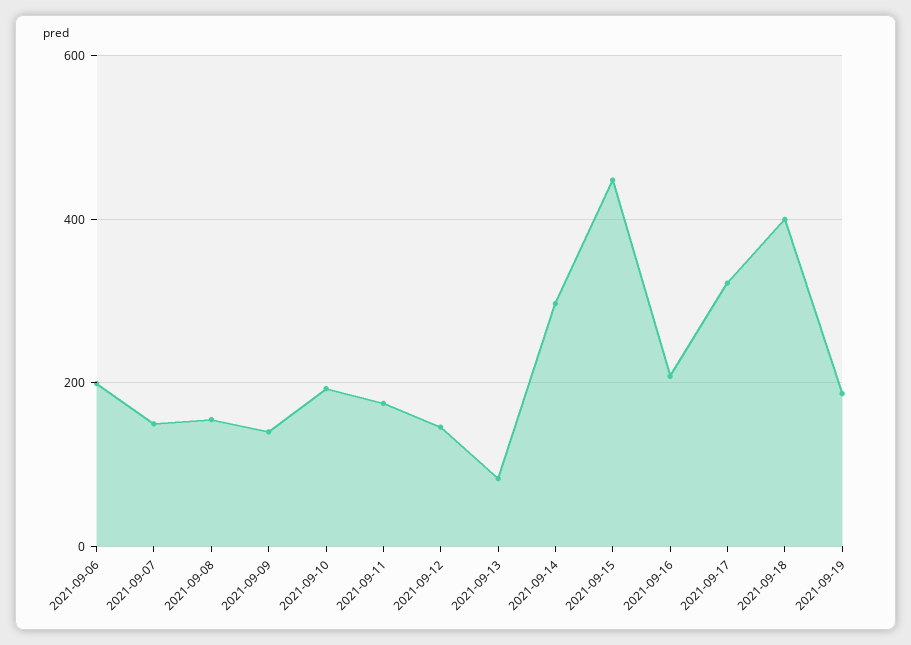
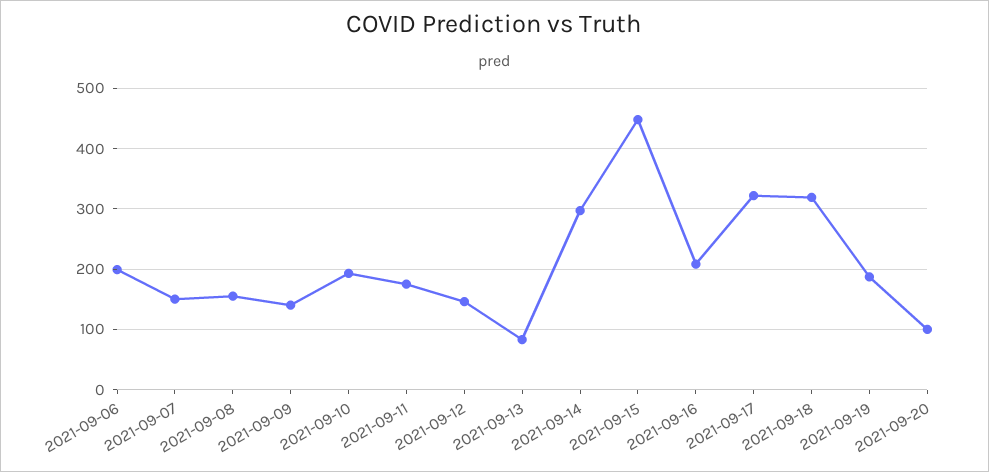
2021-09-18: 400 -> 320
2021-09-20: none -> 100

